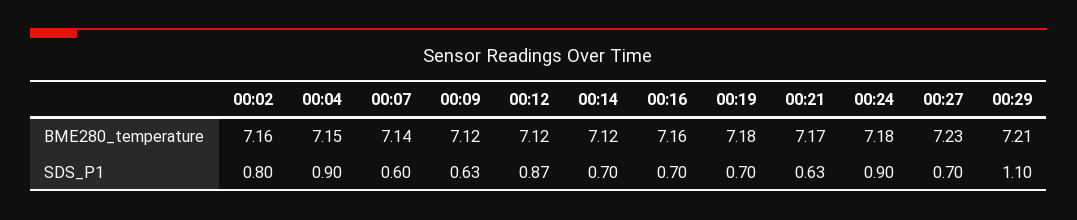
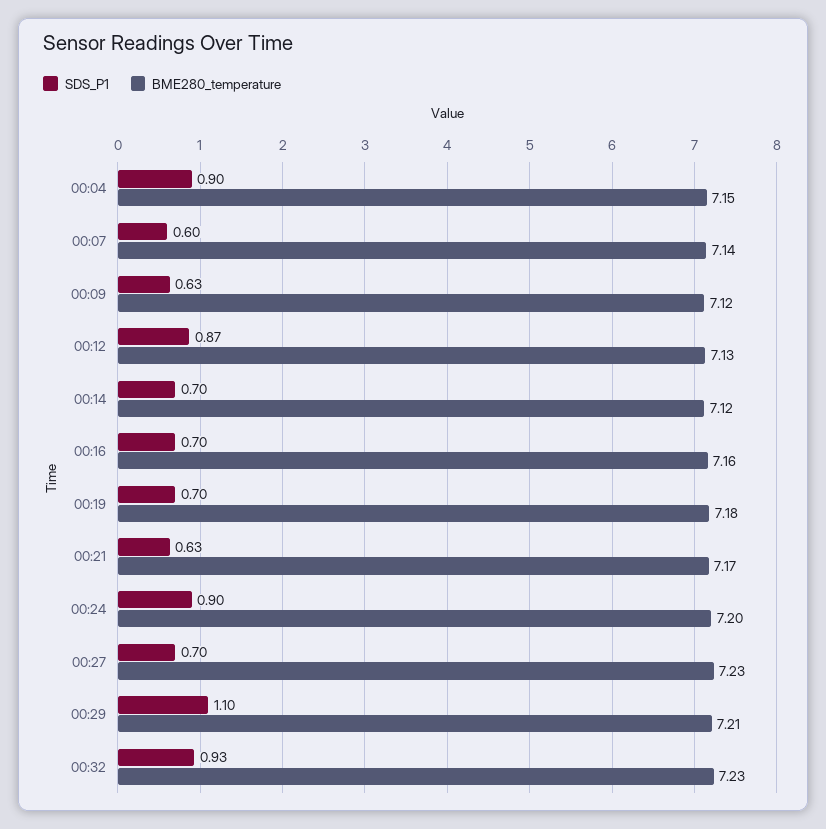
BME280_temperature, 00:02: 7.16 -> none
BME280_temperature, 00:12: 7.12 -> 7.13
BME280_temperature, 00:24: 7.18 -> 7.2
SDS_P1, 00:02: 0.8 -> none
SDS_P1, 00:32: none -> 0.93
BME280_temperature, 00:32: none -> 7.23

